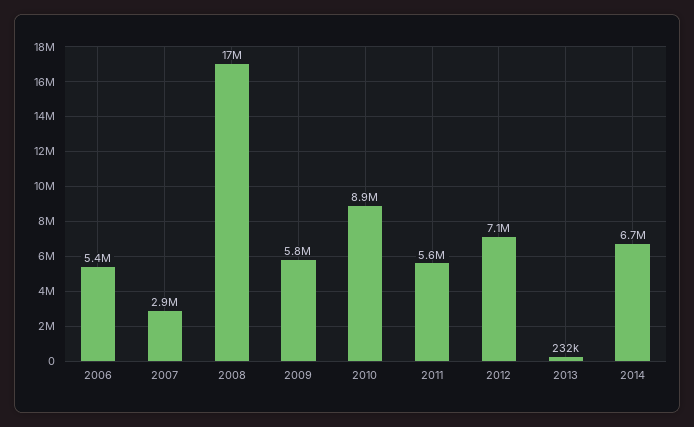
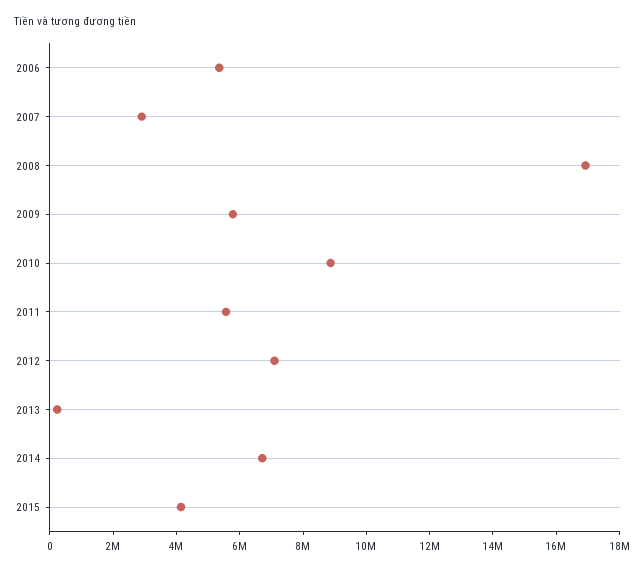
2015: none -> 4000000

